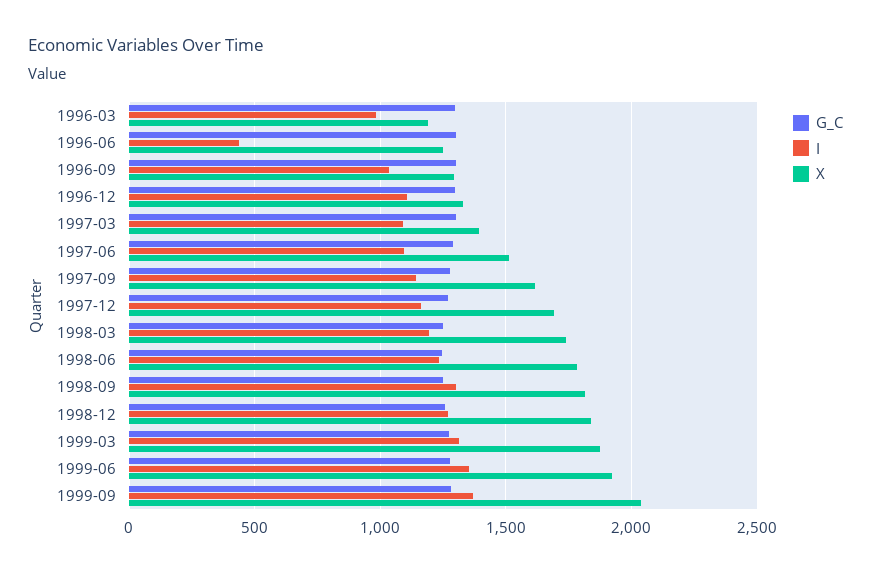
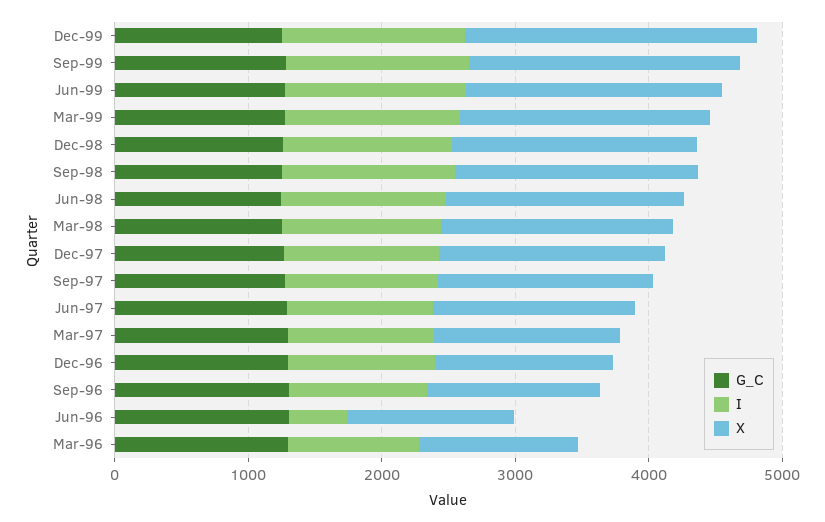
G_C, Dec-99: none -> 1200
I, Dec-99: none -> 1400
X, Dec-99: none -> 2200

